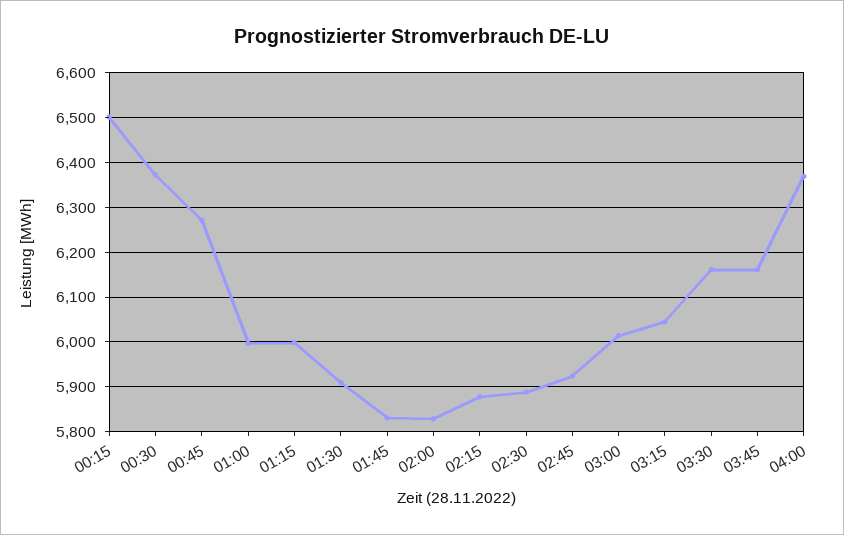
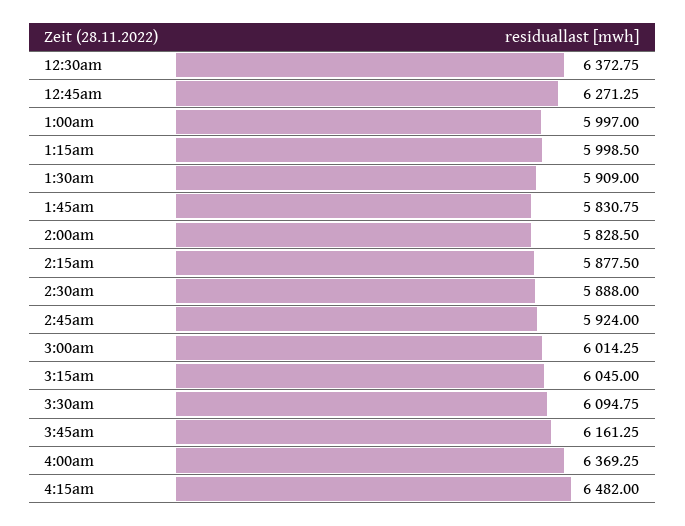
00:15: 6500 -> none
03:30: 6160 -> 6094.75
4:15am: none -> 6482

